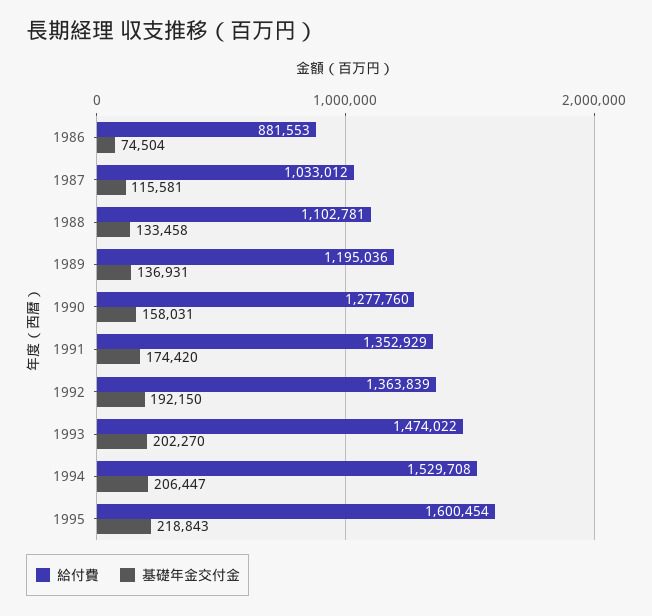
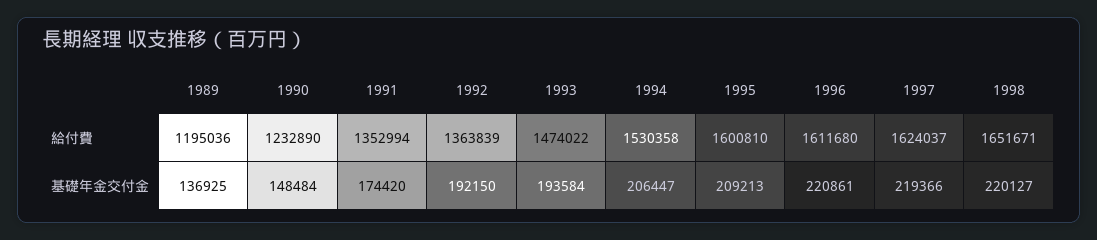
給付費, 1986: 881553 -> none
基礎年金交付金, 1986: 74504 -> none
給付費, 1987: 1033012 -> none
基礎年金交付金, 1987: 115581 -> none
給付費, 1988: 1102781 -> none
基礎年金交付金, 1988: 133458 -> none
基礎年金交付金, 1989: 136931 -> 136925
給付費, 1990: 1277760 -> 1232890
基礎年金交付金, 1990: 158031 -> 148484
給付費, 1991: 1352929 -> 1352994
基礎年金交付金, 1993: 202270 -> 193584
給付費, 1994: 1529708 -> 1530358
給付費, 1995: 1600454 -> 1600810
基礎年金交付金, 1995: 218843 -> 209213
給付費, 1996: none -> 1611680
給付費, 1997: none -> 1624037
給付費, 1998: none -> 1651671
基礎年金交付金, 1996: none -> 220861
基礎年金交付金, 1997: none -> 219366
基礎年金交付金, 1998: none -> 220127

